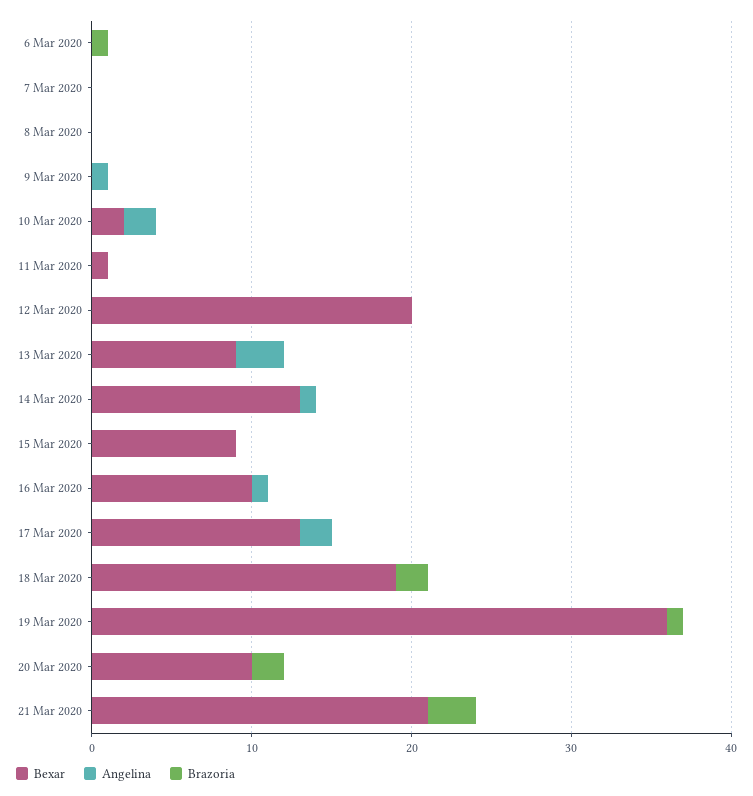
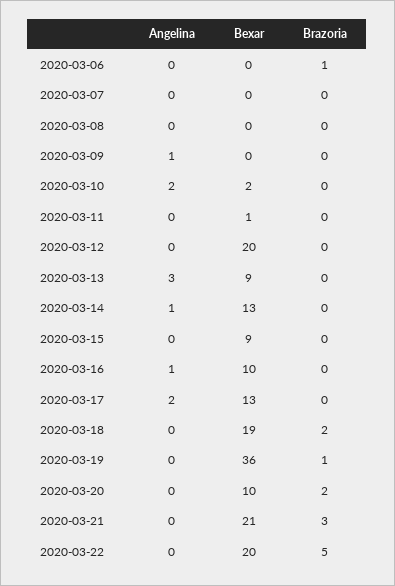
Angelina, 2020-03-22: none -> 0
Bexar, 2020-03-22: none -> 20
Brazoria, 2020-03-22: none -> 5

